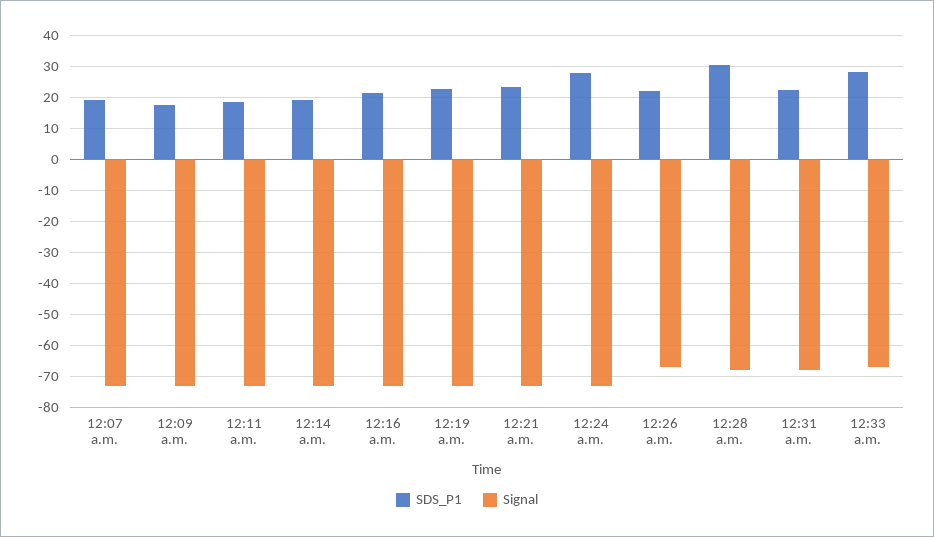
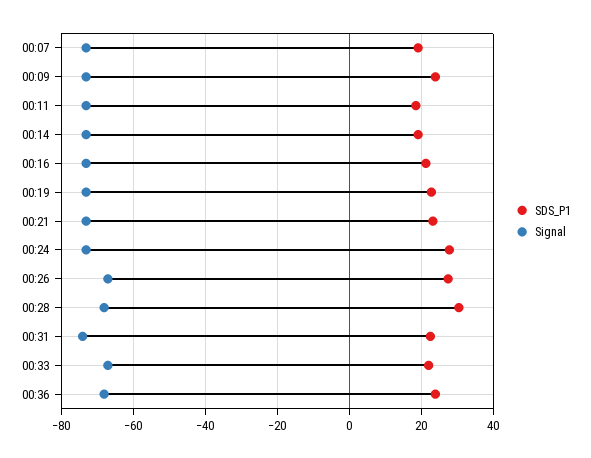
SDS_P1, 12:09 a.m.: 18 -> 24
SDS_P1, 12:26 a.m.: 22 -> 28
Signal, 12:31 a.m.: -68 -> -74
SDS_P1, 12:33 a.m.: 28 -> 22
SDS_P1, 00:36: none -> 24
Signal, 00:36: none -> -68

